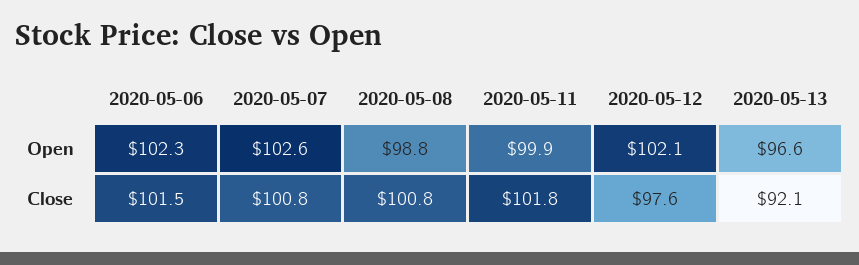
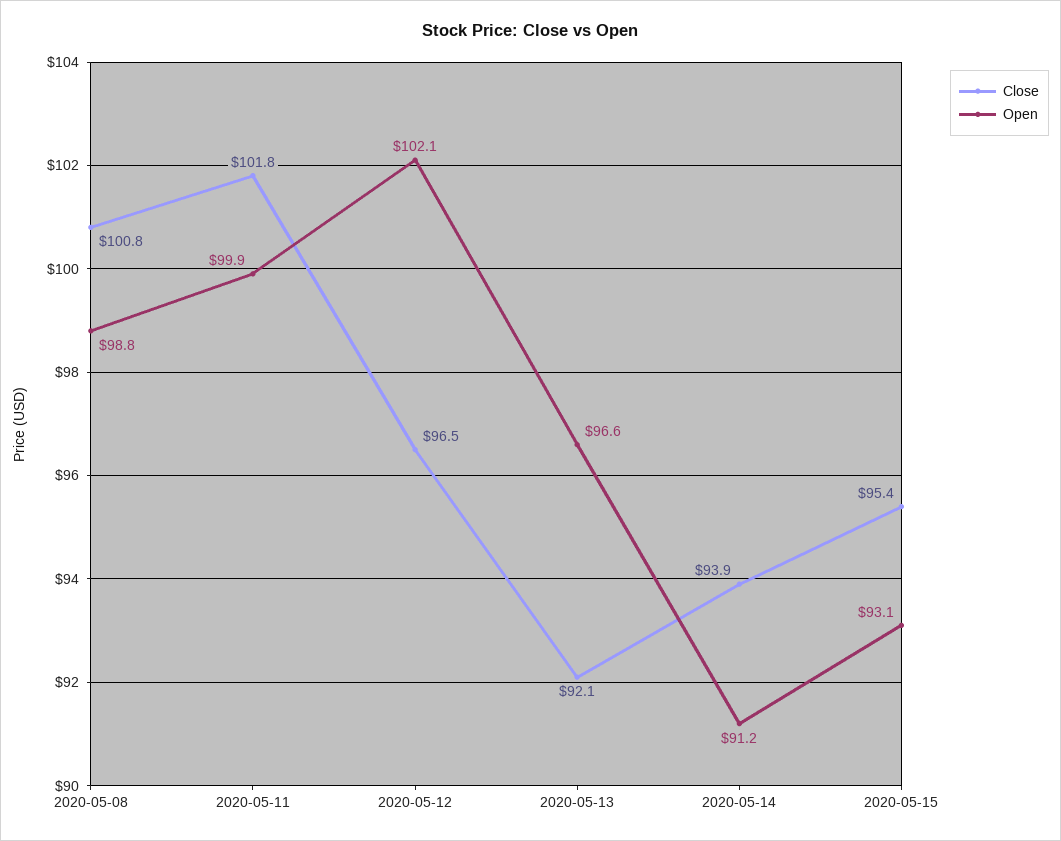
Open, 2020-05-06: 102.3 -> none
Open, 2020-05-07: 102.6 -> none
Close, 2020-05-06: 101.5 -> none
Close, 2020-05-07: 100.8 -> none
Close, 2020-05-12: 97.6 -> 96.5
Close, 2020-05-14: none -> 93.9
Open, 2020-05-14: none -> 91.2
Close, 2020-05-15: none -> 95.4
Open, 2020-05-15: none -> 93.1

